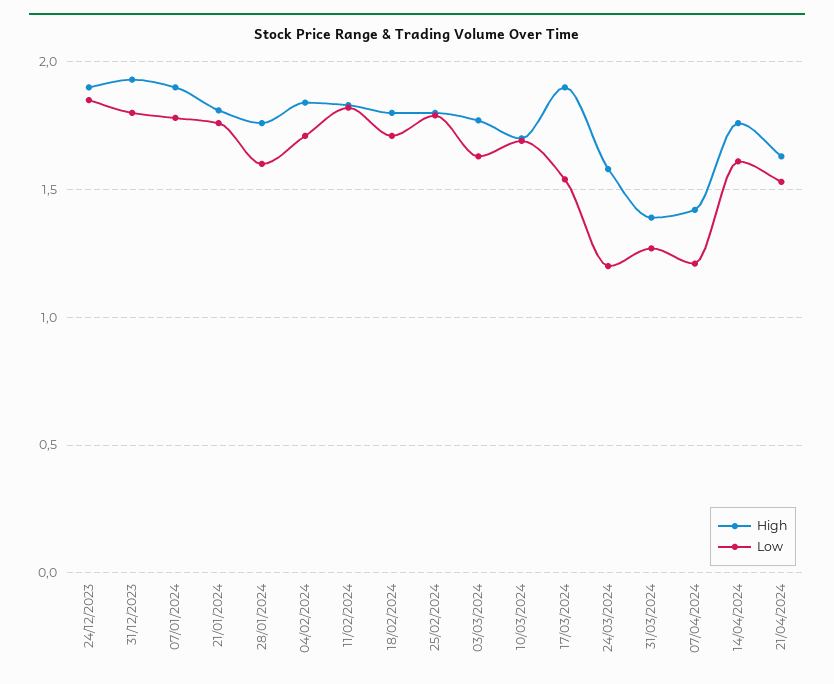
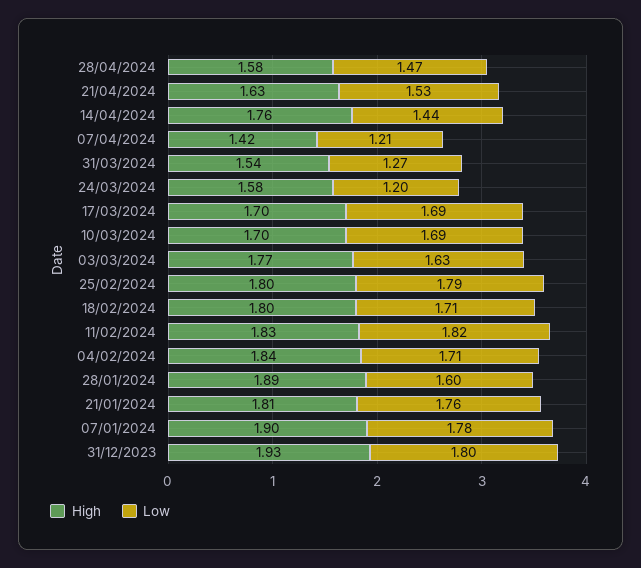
High, 24/12/2023: 1.9 -> none
Low, 24/12/2023: 1.85 -> none
High, 28/01/2024: 1.75 -> 1.89
High, 17/03/2024: 1.9 -> 1.7
Low, 17/03/2024: 1.55 -> 1.69
High, 31/03/2024: 1.4 -> 1.54
Low, 14/04/2024: 1.6 -> 1.44
High, 28/04/2024: none -> 1.58
Low, 28/04/2024: none -> 1.47

